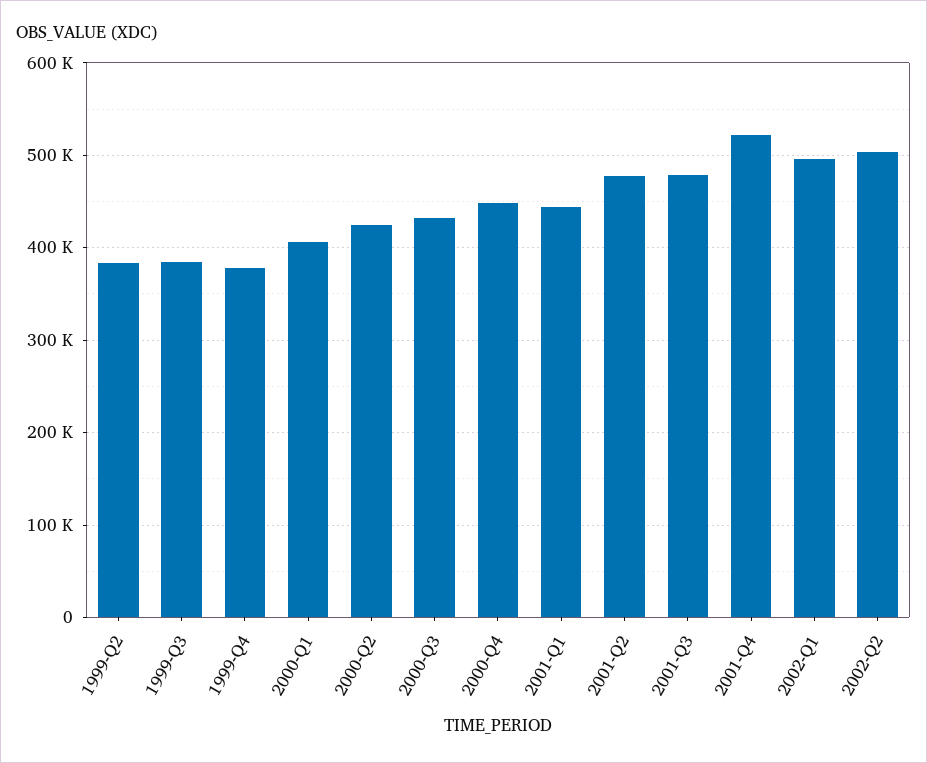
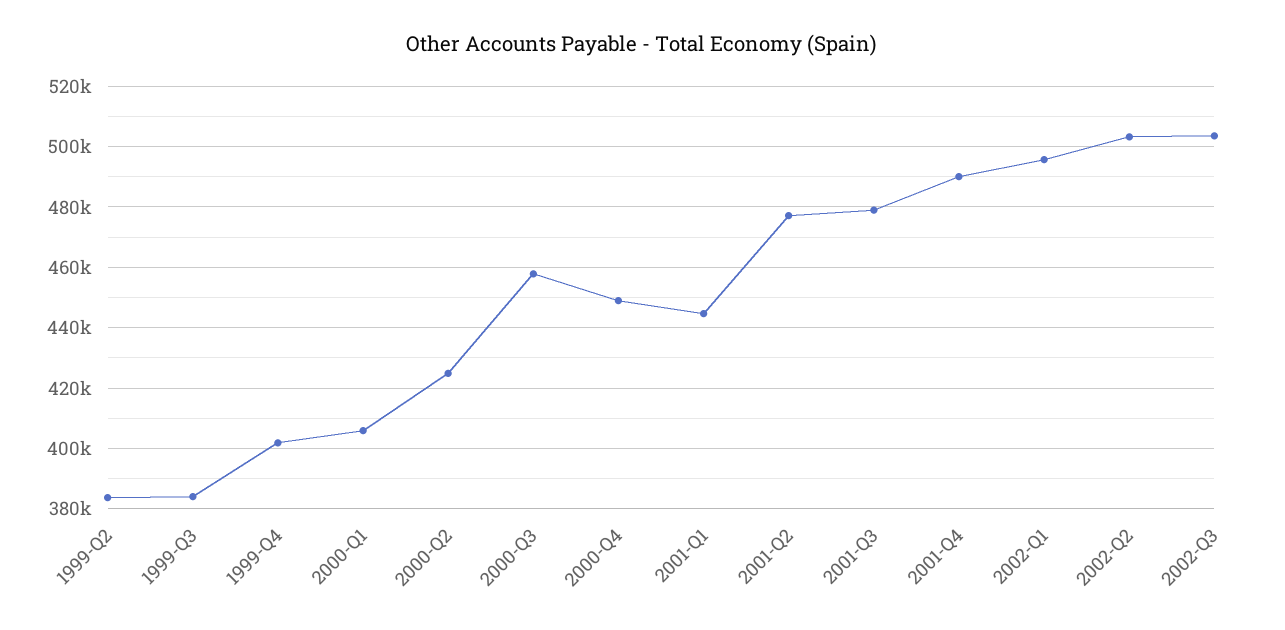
1999-Q4: 380000 -> 402000
2000-Q3: 430000 -> 458000
2001-Q4: 520000 -> 490000
2002-Q3: none -> 504000

